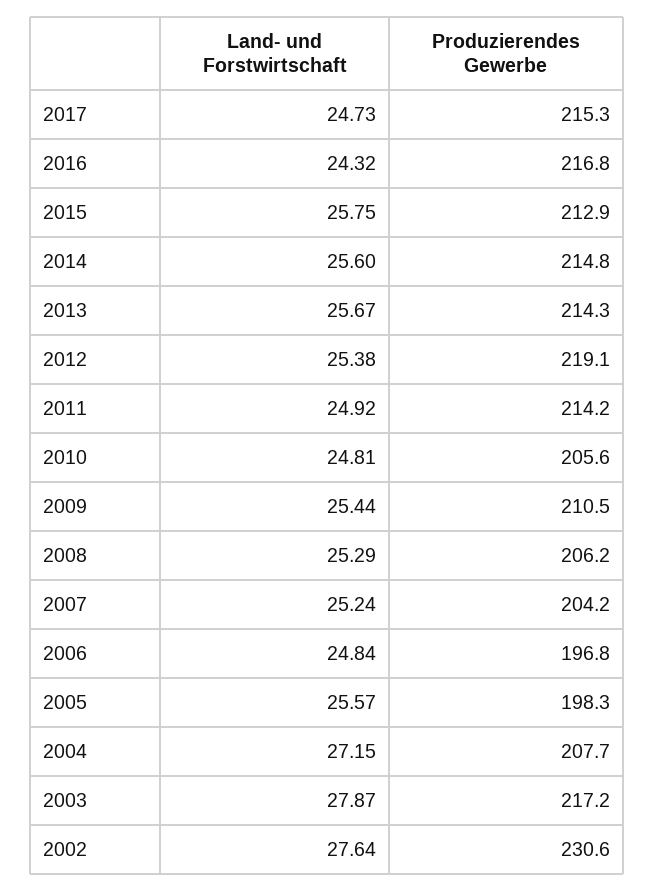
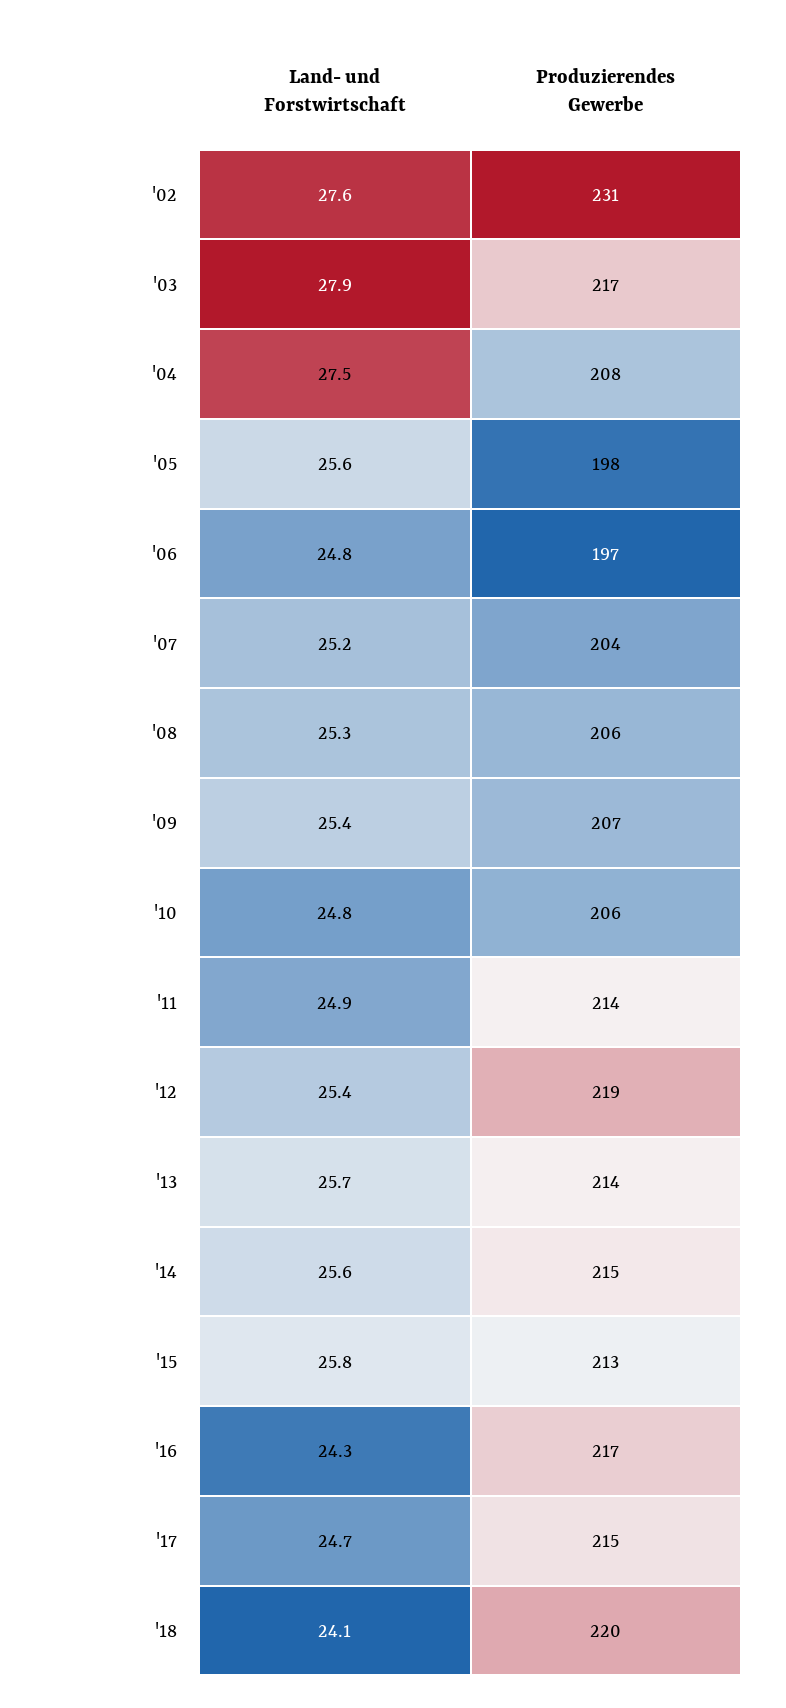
Produzierendes Gewerbe, 2009: 210.5 -> 207
Land- und Forstwirtschaft, 2004: 27.15 -> 27.5
Land- und Forstwirtschaft, '18: none -> 24.1
Produzierendes Gewerbe, '18: none -> 220

